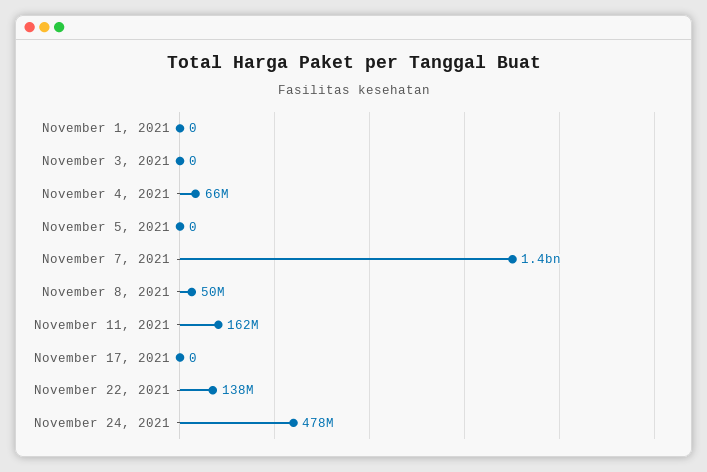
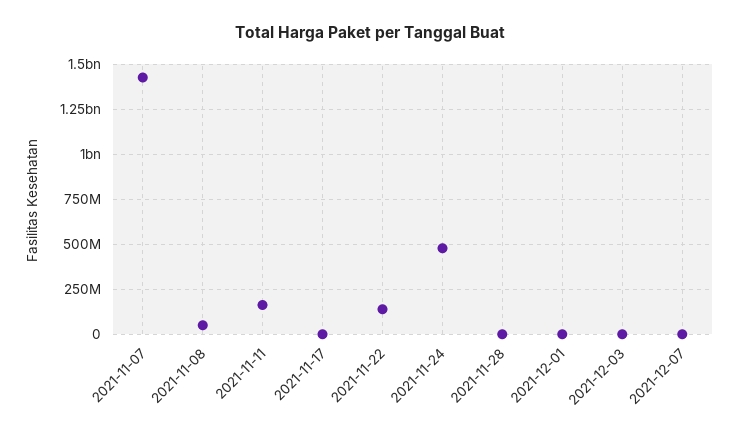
November 1, 2021: 0 -> none
November 3, 2021: 0 -> none
November 4, 2021: 66000000 -> none
November 5, 2021: 0 -> none
2021-11-28: none -> 0
2021-12-01: none -> 0
2021-12-03: none -> 0
2021-12-07: none -> 0

